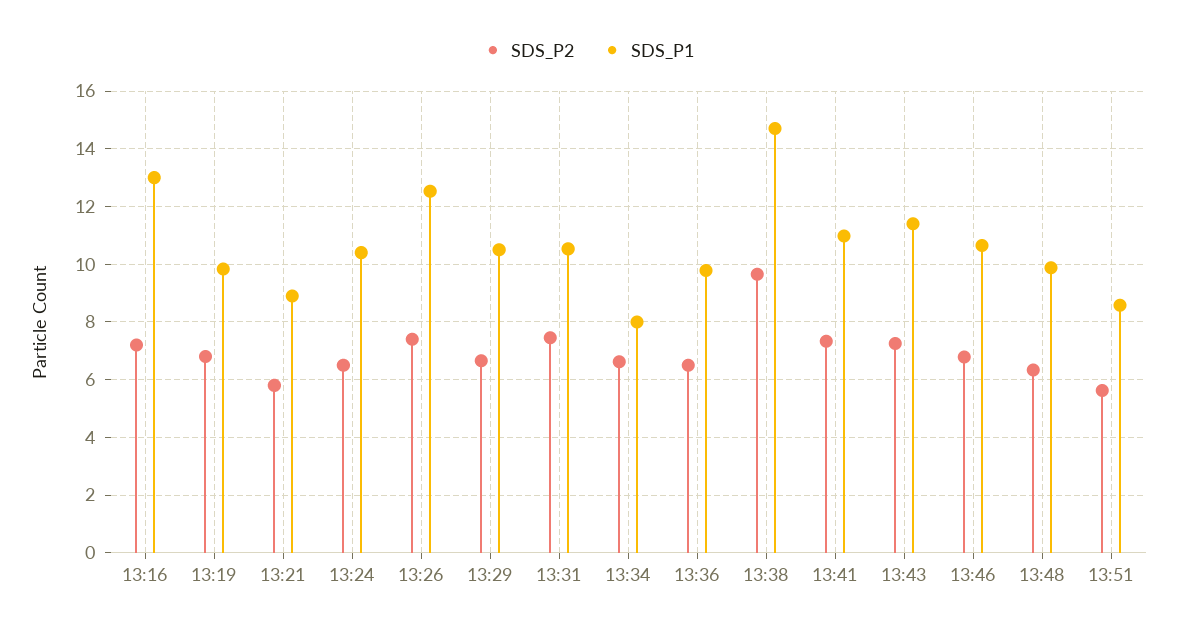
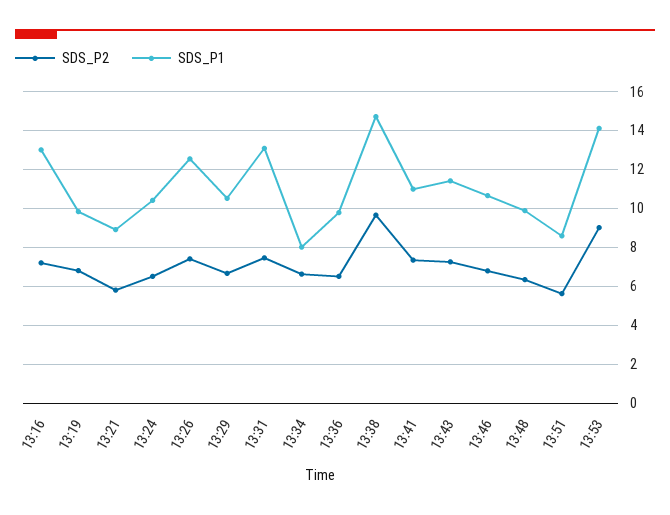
SDS_P1, 13:31: 10.5 -> 13
SDS_P2, 13:53: none -> 9
SDS_P1, 13:53: none -> 14

